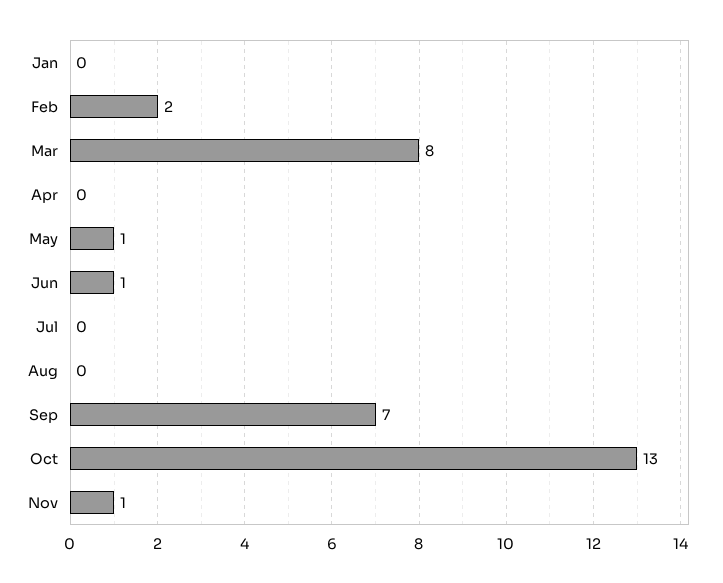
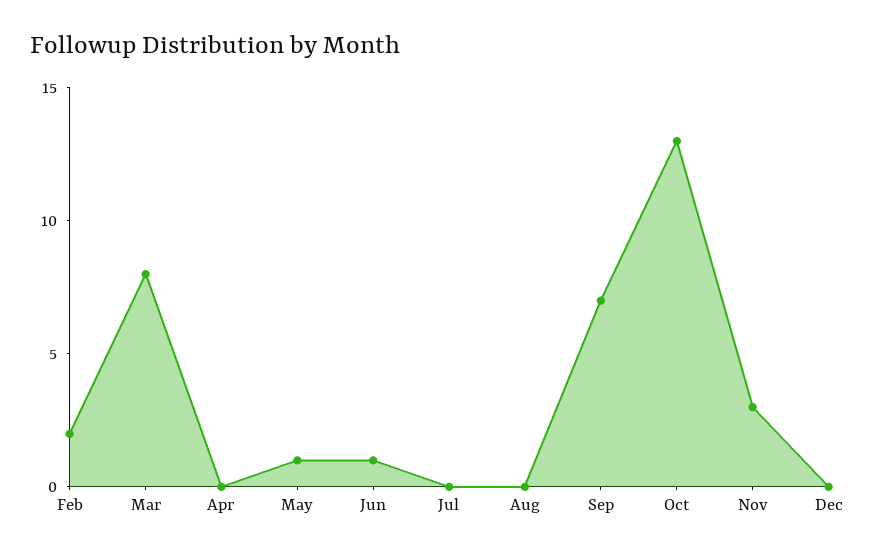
Jan: 0 -> none
Nov: 1 -> 3
Dec: none -> 0

